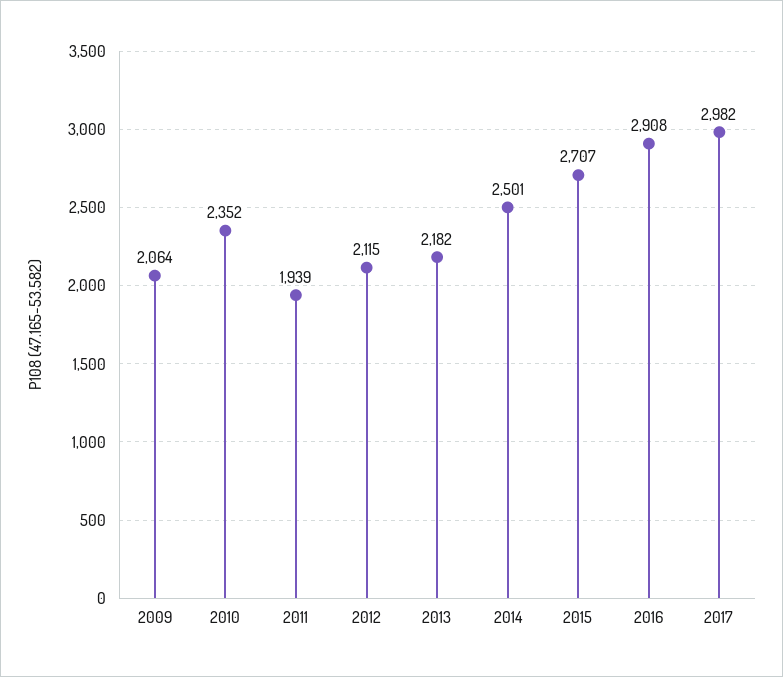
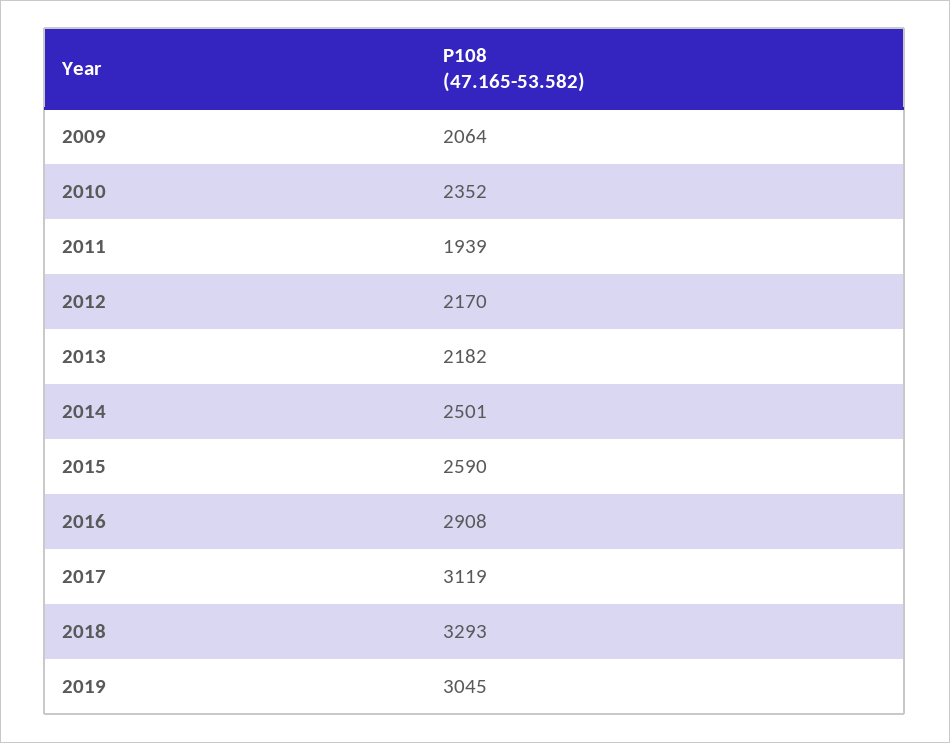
2012: 2115 -> 2170
2015: 2707 -> 2590
2017: 2982 -> 3119
2018: none -> 3293
2019: none -> 3045

